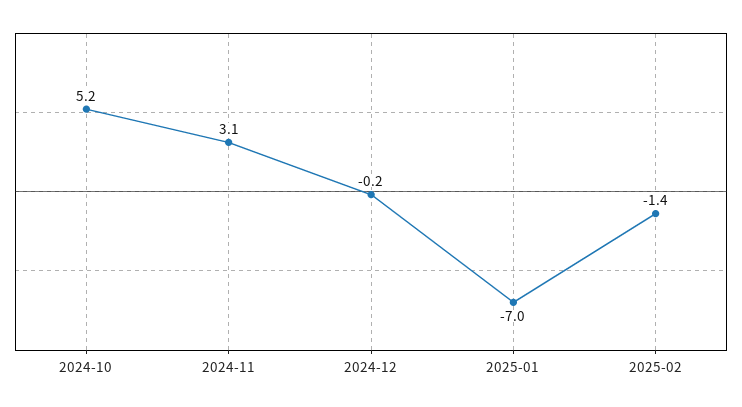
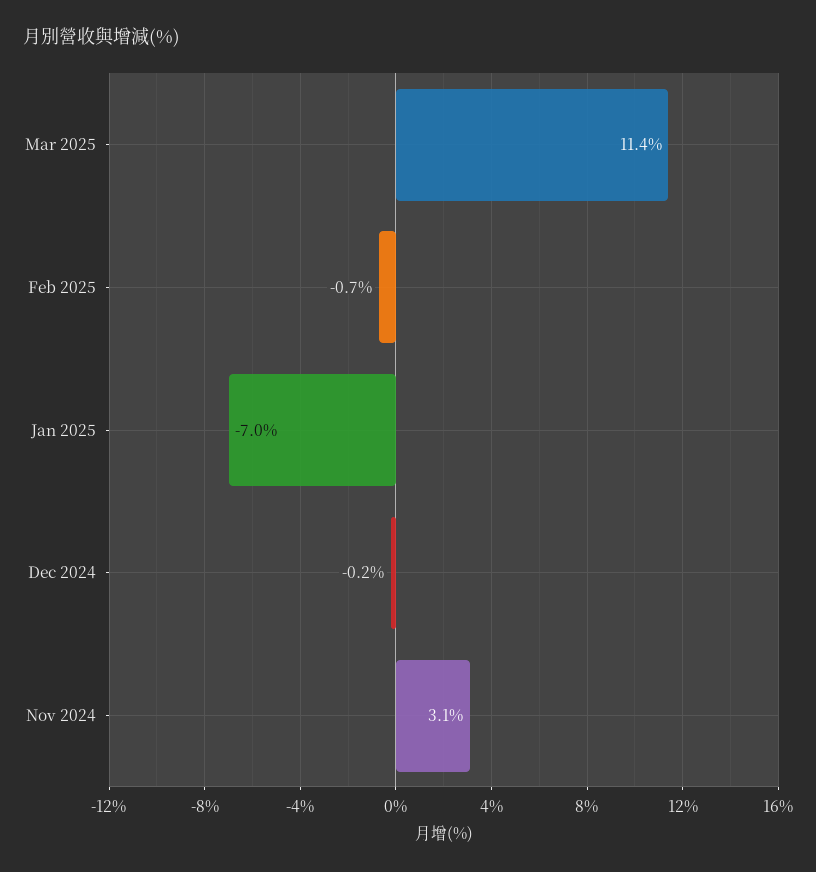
2024-10: 5.2 -> none
2025-02: -1.4 -> -0.7
Mar 2025: none -> 11.4

